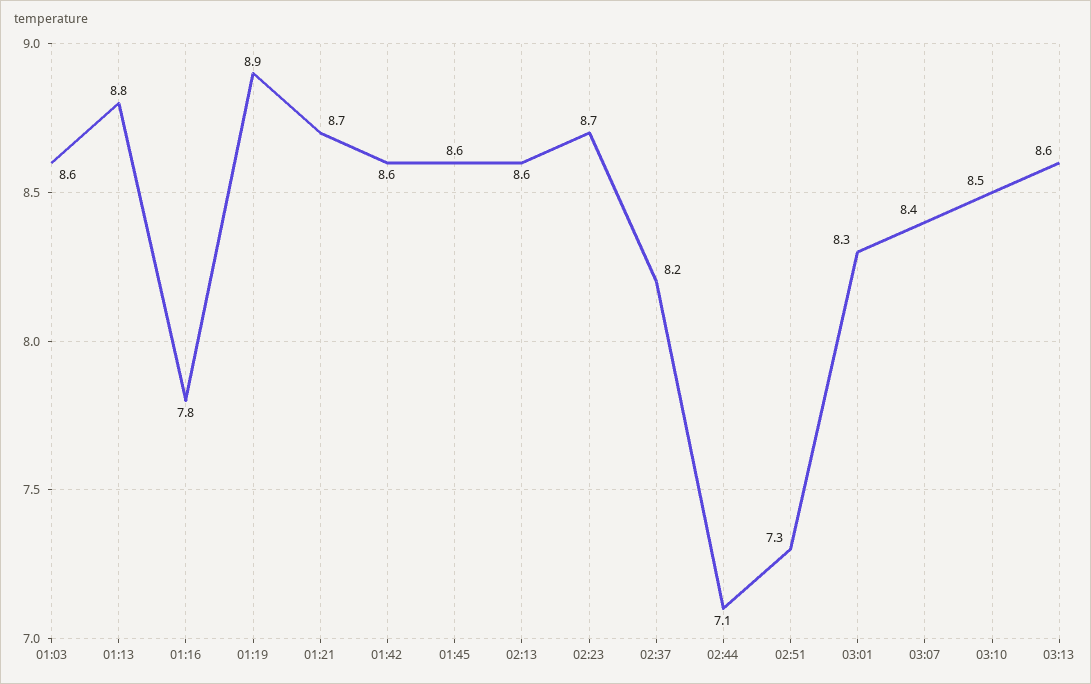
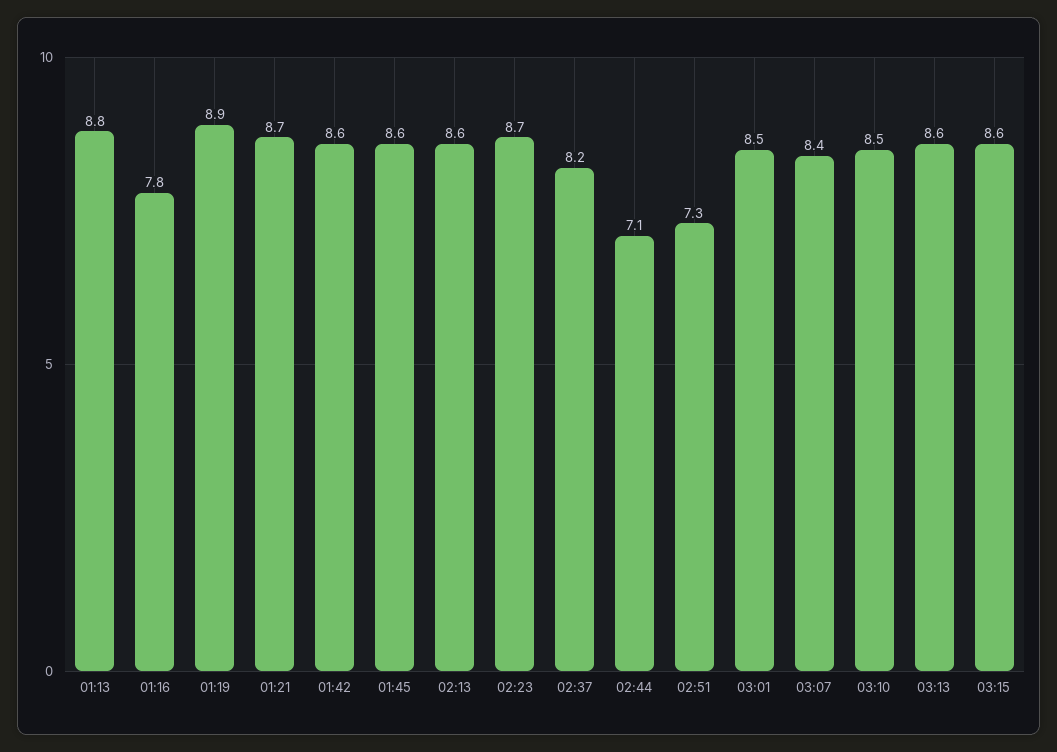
01:03: 8.6 -> none
03:01: 8.3 -> 8.5
03:15: none -> 8.6

